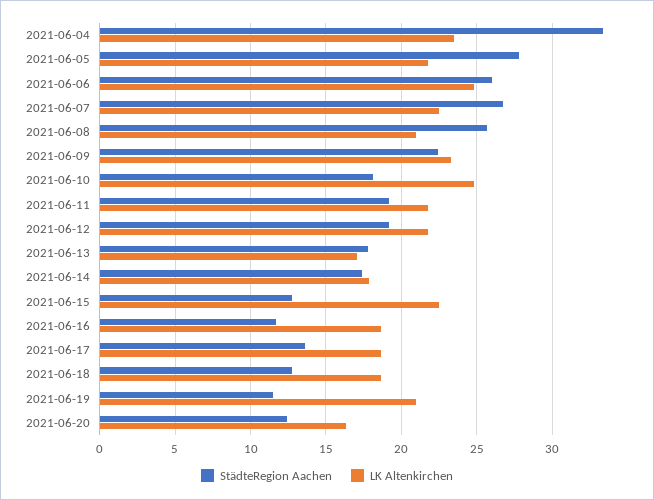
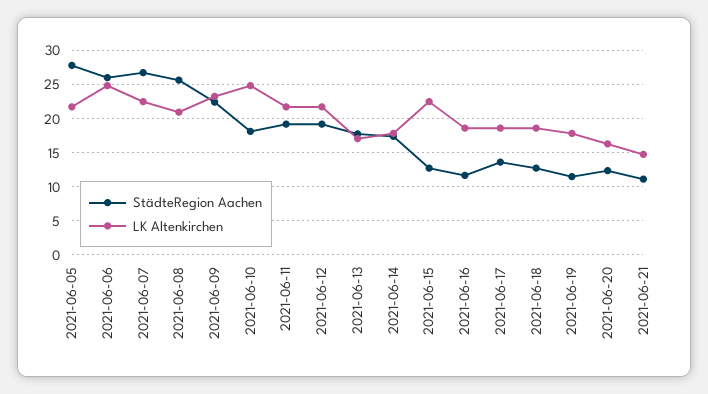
StädteRegion Aachen, 2021-06-04: 33.5 -> none
LK Altenkirchen, 2021-06-04: 23.5 -> none
LK Altenkirchen, 2021-06-19: 21 -> 18
StädteRegion Aachen, 2021-06-21: none -> 11
LK Altenkirchen, 2021-06-21: none -> 15

